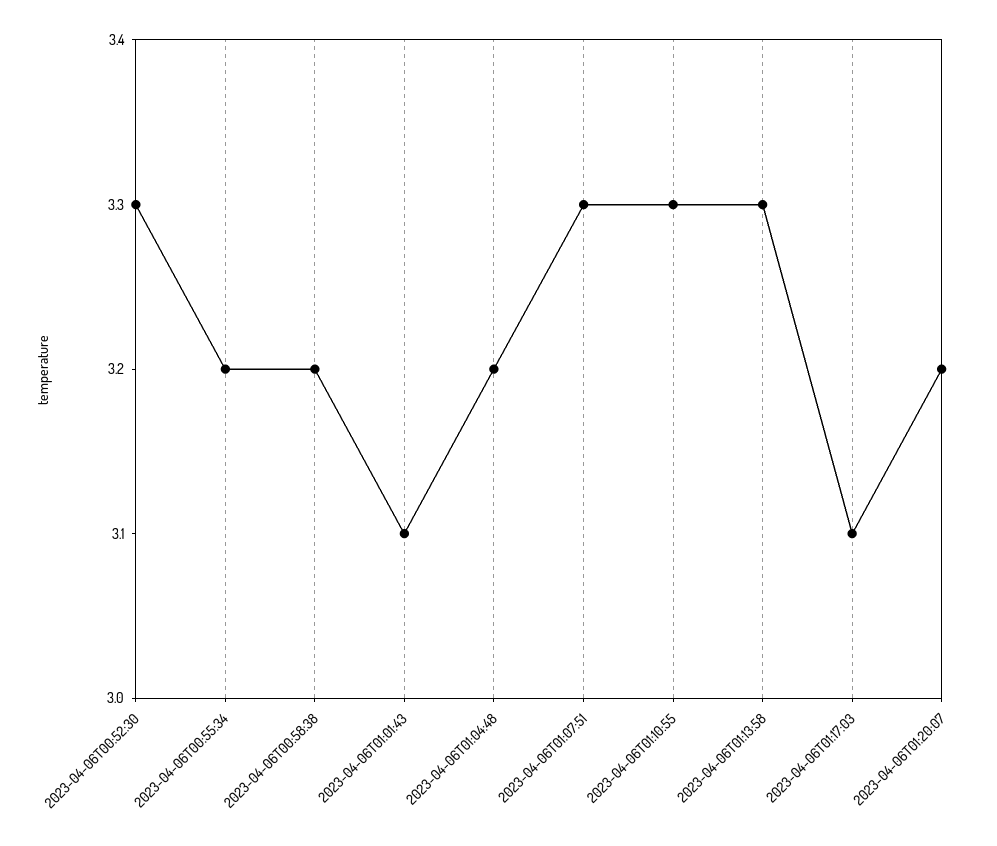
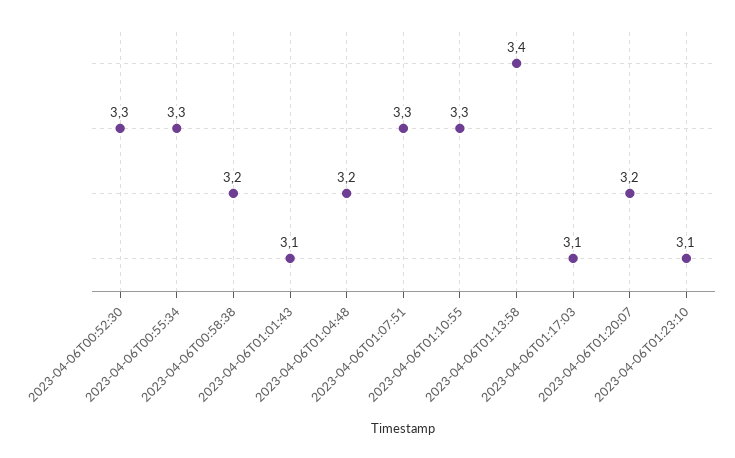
2023-04-06T00:55:34: 3.2 -> 3.3
2023-04-06T01:13:58: 3.3 -> 3.4
2023-04-06T01:23:10: none -> 3.1

